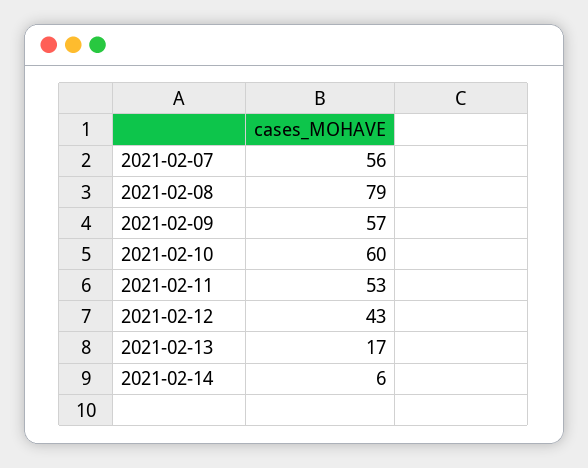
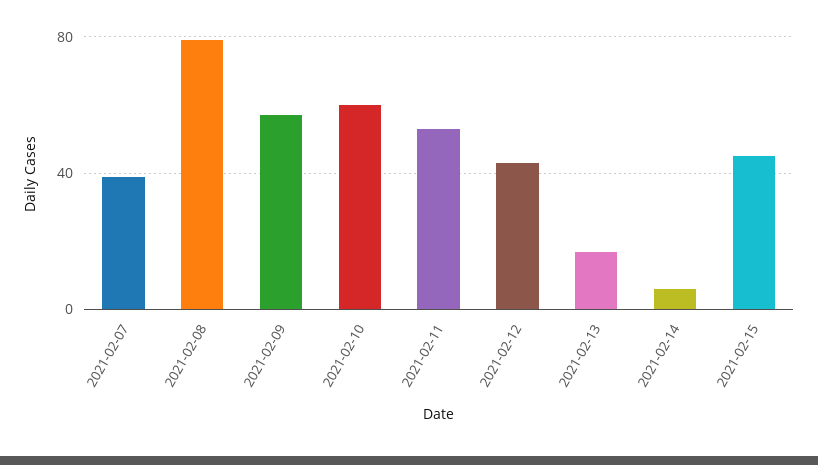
2021-02-07: 56 -> 40
2021-02-15: none -> 45

